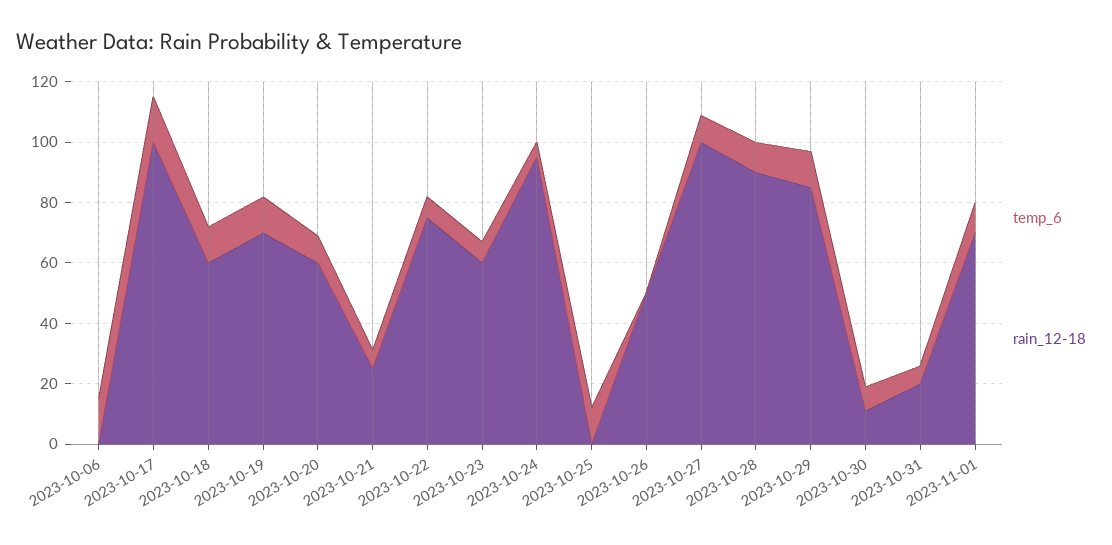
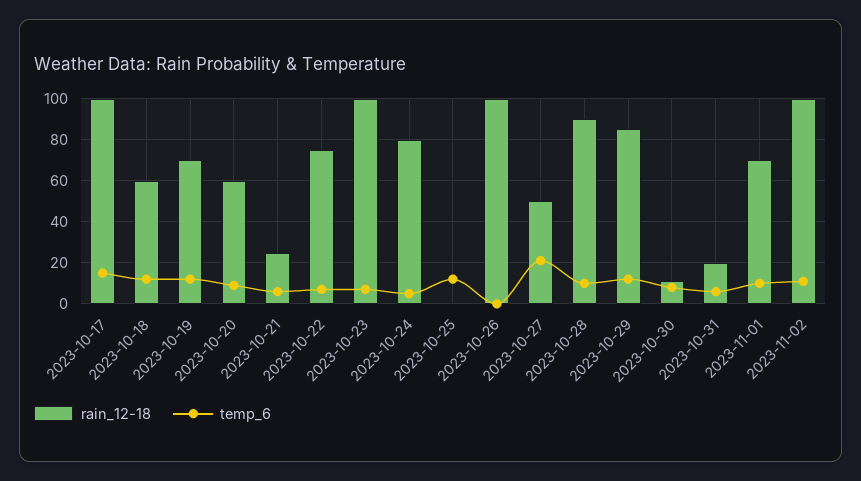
temp_6, 2023-10-06: 15 -> none
rain_12-18, 2023-10-06: 0 -> none
rain_12-18, 2023-10-23: 60 -> 100
rain_12-18, 2023-10-24: 95 -> 80
rain_12-18, 2023-10-26: 50 -> 100
temp_6, 2023-10-27: 10 -> 20
rain_12-18, 2023-10-27: 100 -> 50
rain_12-18, 2023-11-02: none -> 100
temp_6, 2023-11-02: none -> 10

